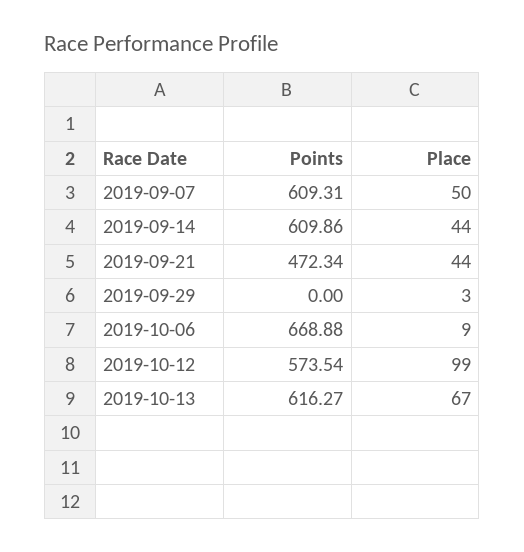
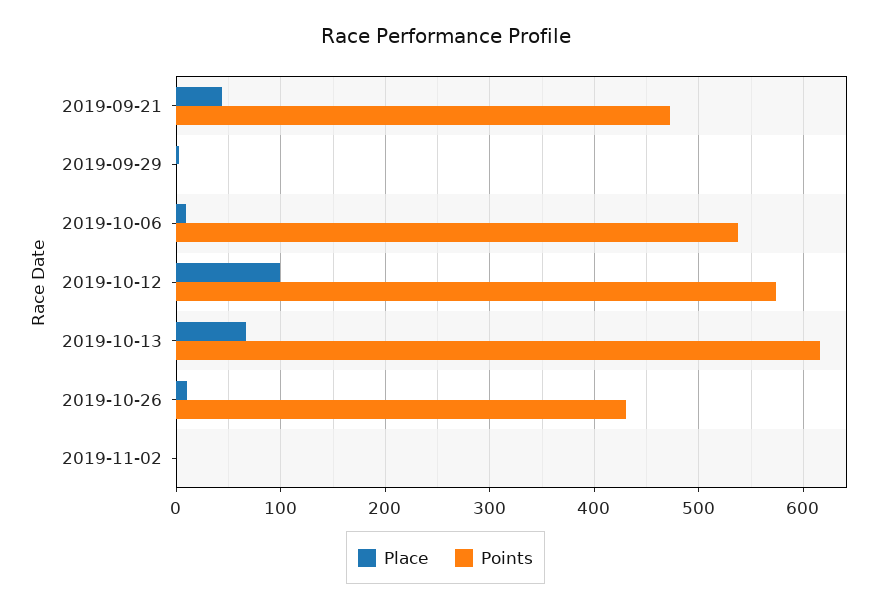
Points, 2019-09-07: 609.31 -> none
Place, 2019-09-07: 50 -> none
Points, 2019-09-14: 609.86 -> none
Place, 2019-09-14: 44 -> none
Points, 2019-10-06: 668.88 -> 540
Place, 2019-10-26: none -> 10
Points, 2019-10-26: none -> 430
Place, 2019-11-02: none -> 0
Points, 2019-11-02: none -> 0

